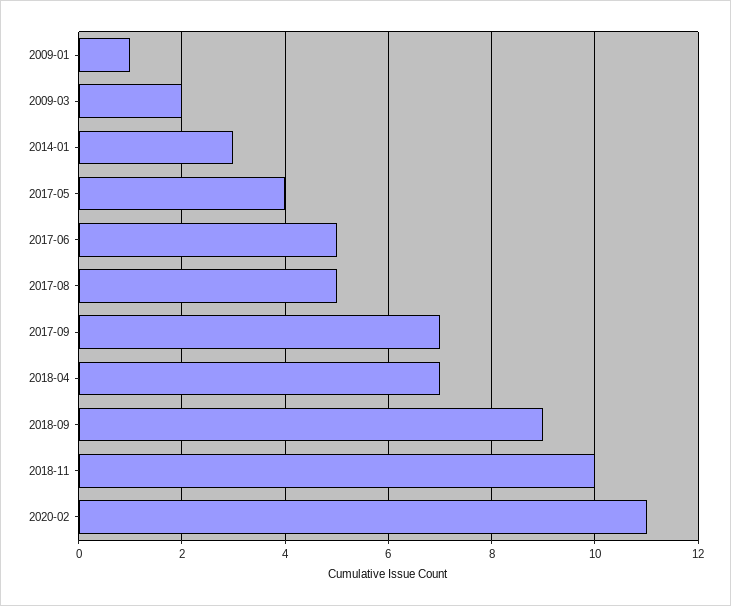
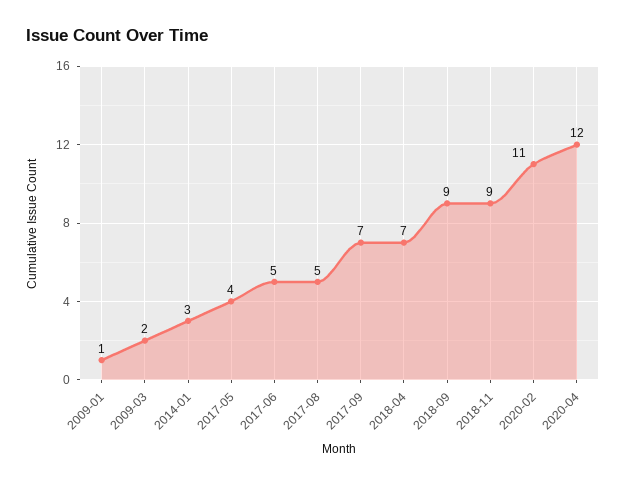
2018-11: 10 -> 9
2020-04: none -> 12

